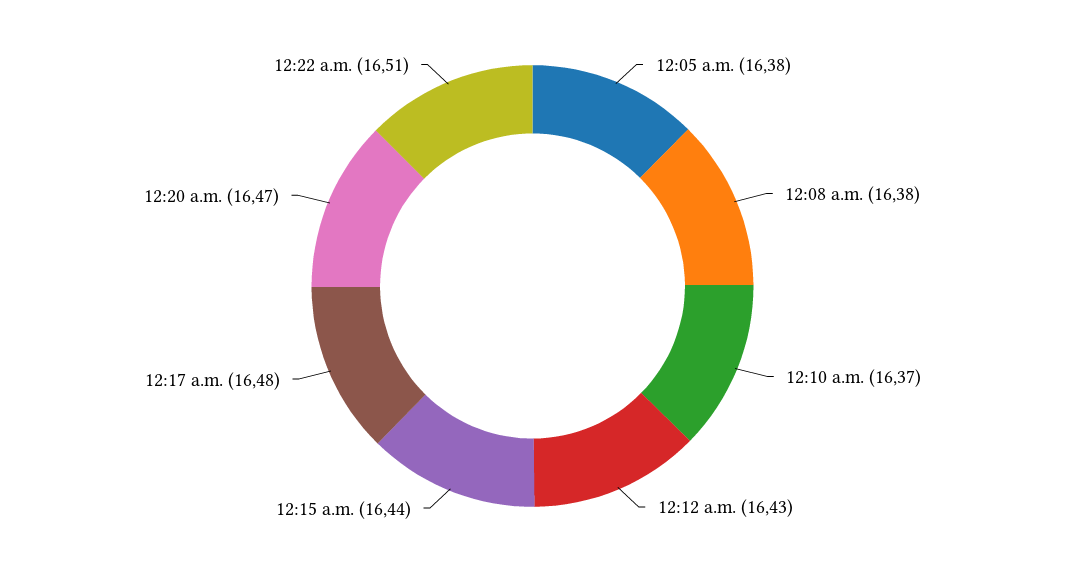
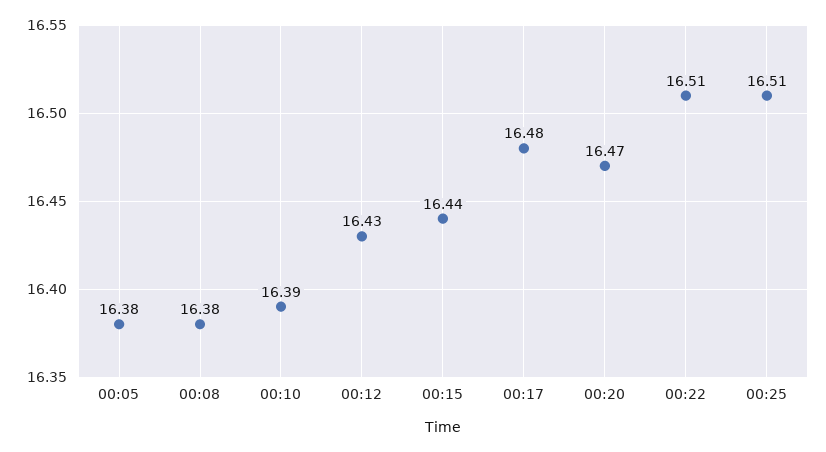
12:10 a.m.: 16.37 -> 16.39
00:25: none -> 16.51

